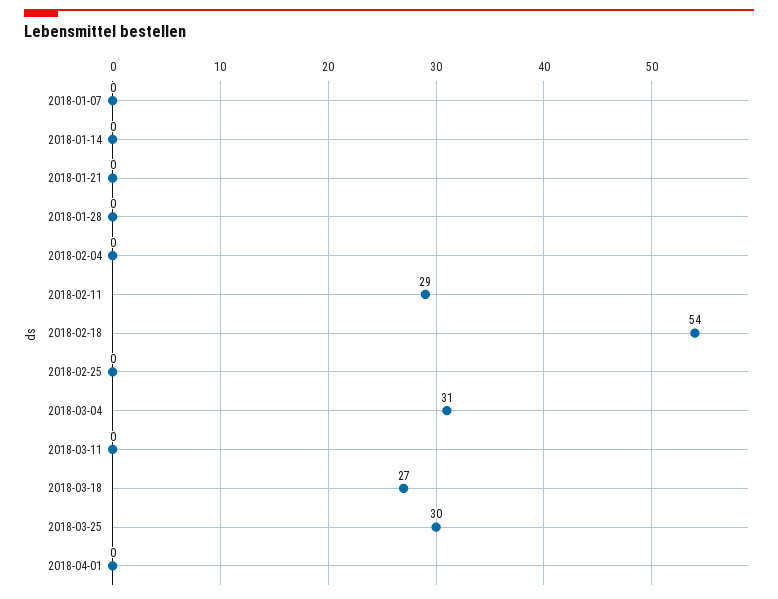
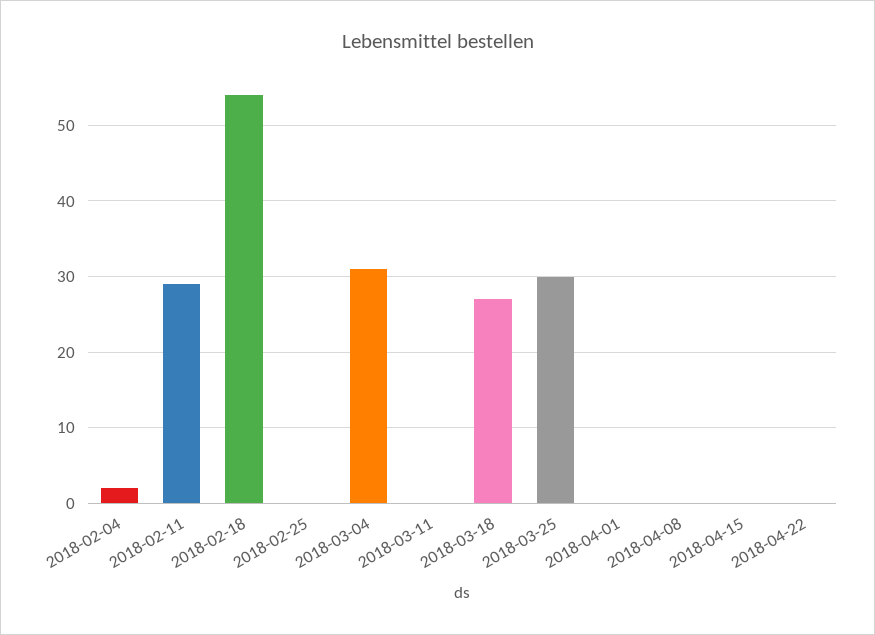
2018-01-07: 0 -> none
2018-01-14: 0 -> none
2018-01-21: 0 -> none
2018-01-28: 0 -> none
2018-02-04: 0 -> 2
2018-04-08: none -> 0
2018-04-15: none -> 0
2018-04-22: none -> 0

